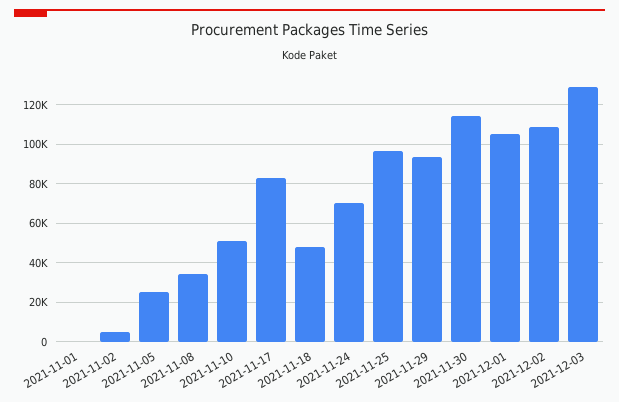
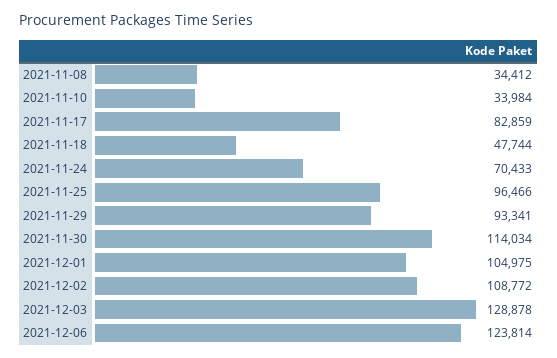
2021-11-01: 0 -> none
2021-11-02: 5000 -> none
2021-11-05: 25000 -> none
2021-11-10: 50000 -> 33984
2021-12-06: none -> 123814

